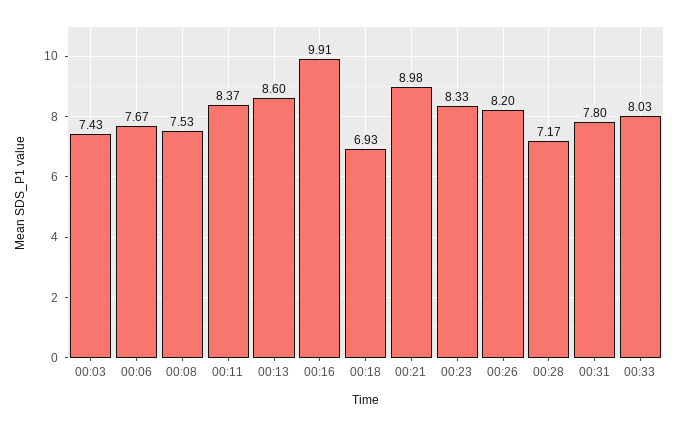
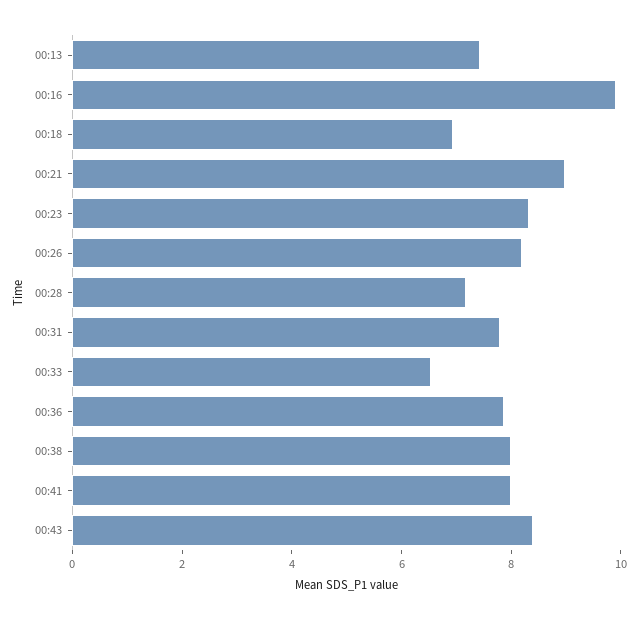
00:03: 7.43 -> none
00:06: 7.67 -> none
00:08: 7.53 -> none
00:11: 8.37 -> none
00:13: 8.6 -> 7.5
00:33: 8.03 -> 6.5
00:36: none -> 8
00:38: none -> 8
00:41: none -> 8
00:43: none -> 8.5

